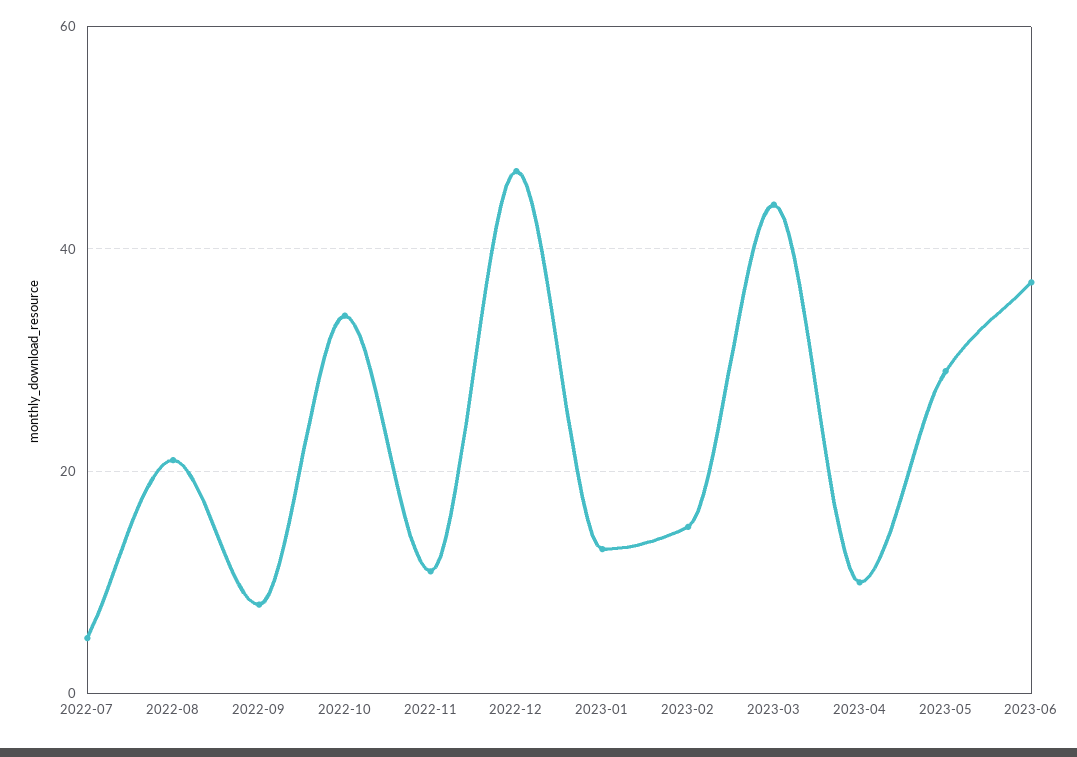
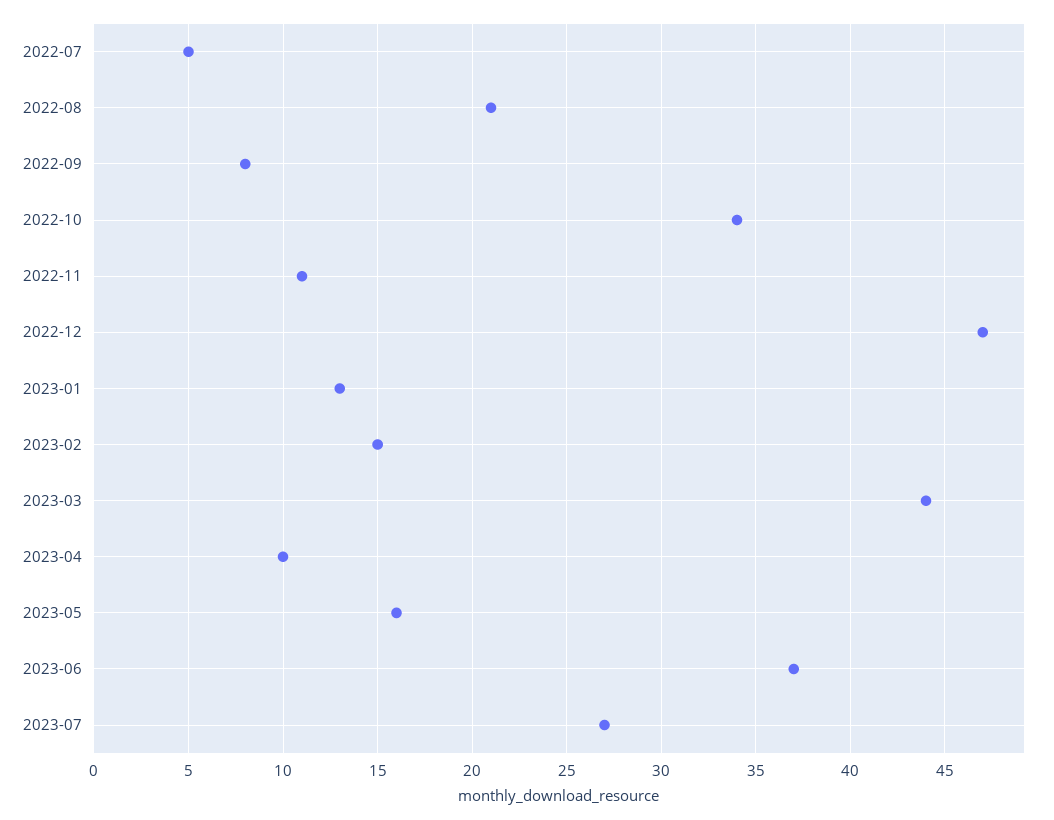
2023-05: 30 -> 16
2023-07: none -> 27

